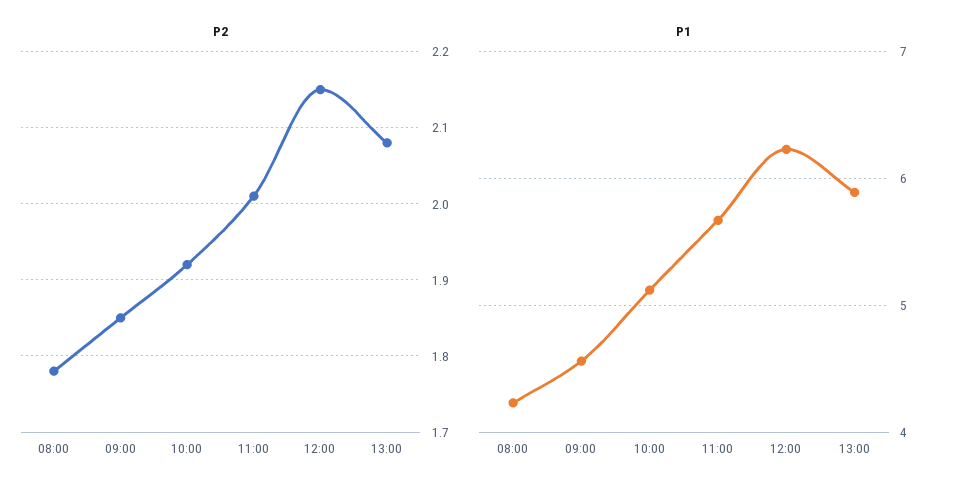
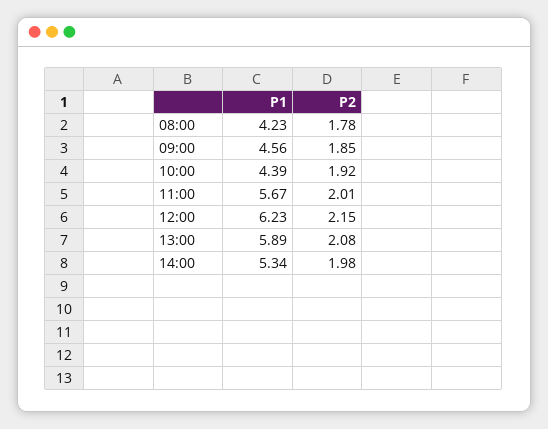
P1, 10:00: 5.1 -> 4.39
P1, 14:00: none -> 5.34
P2, 14:00: none -> 1.98

